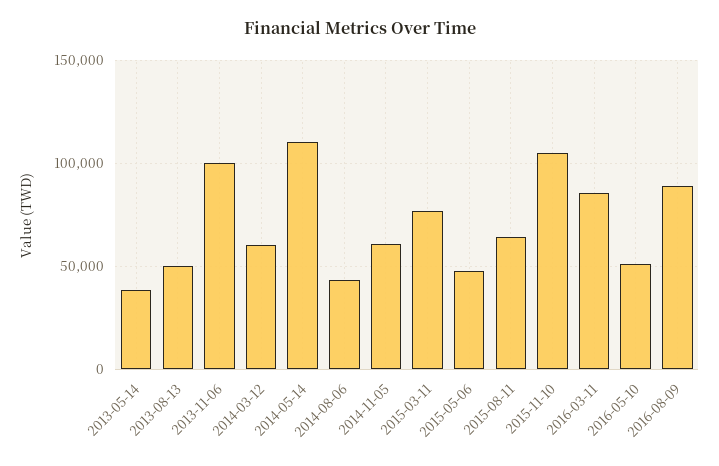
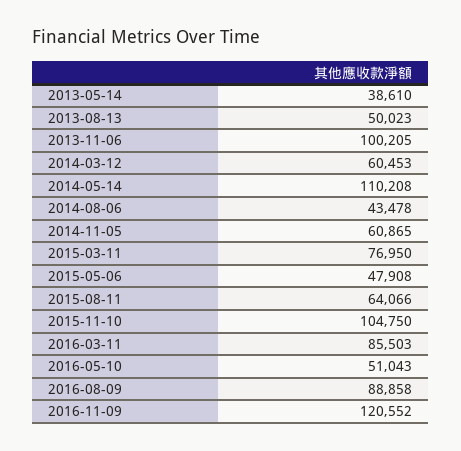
2016-11-09: none -> 120552

